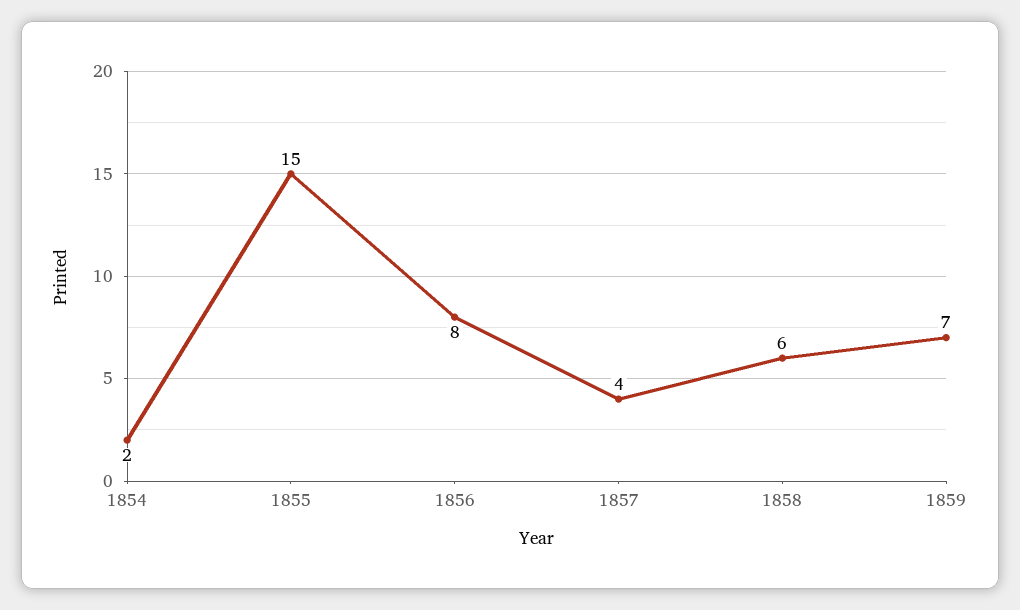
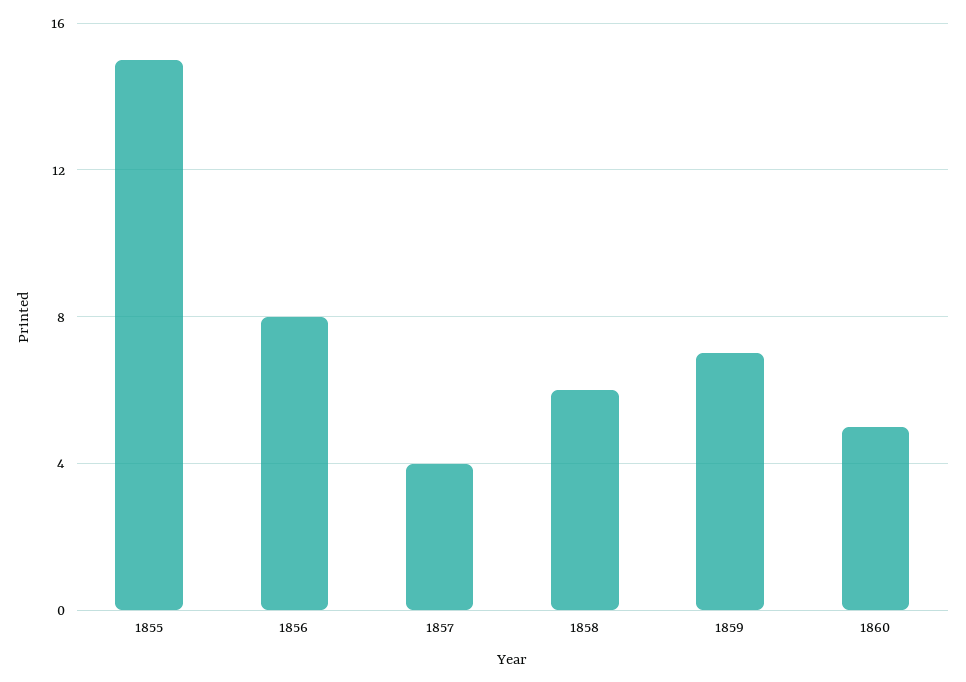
1854: 2 -> none
1860: none -> 5

